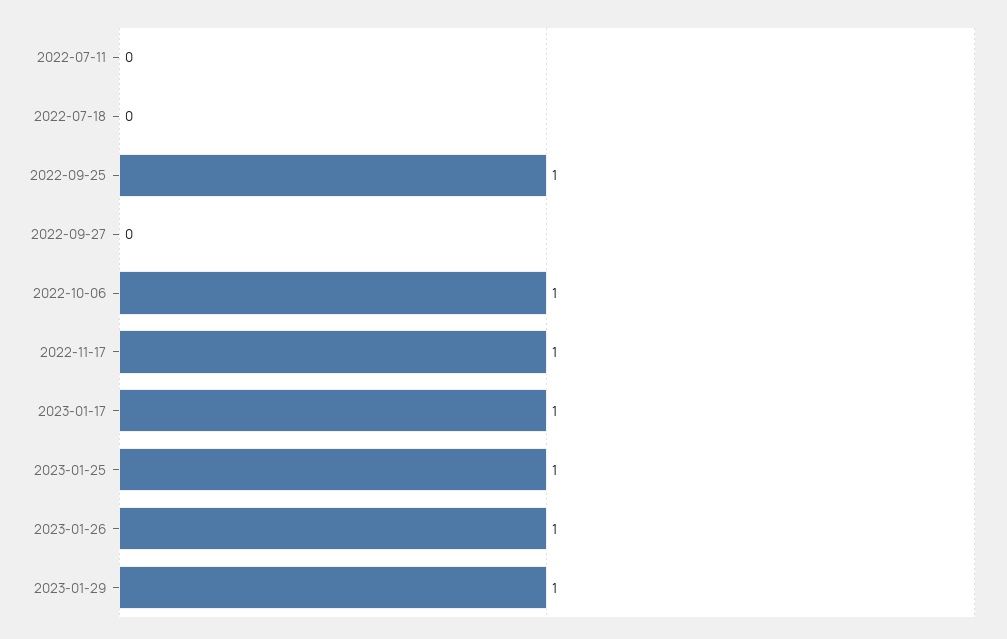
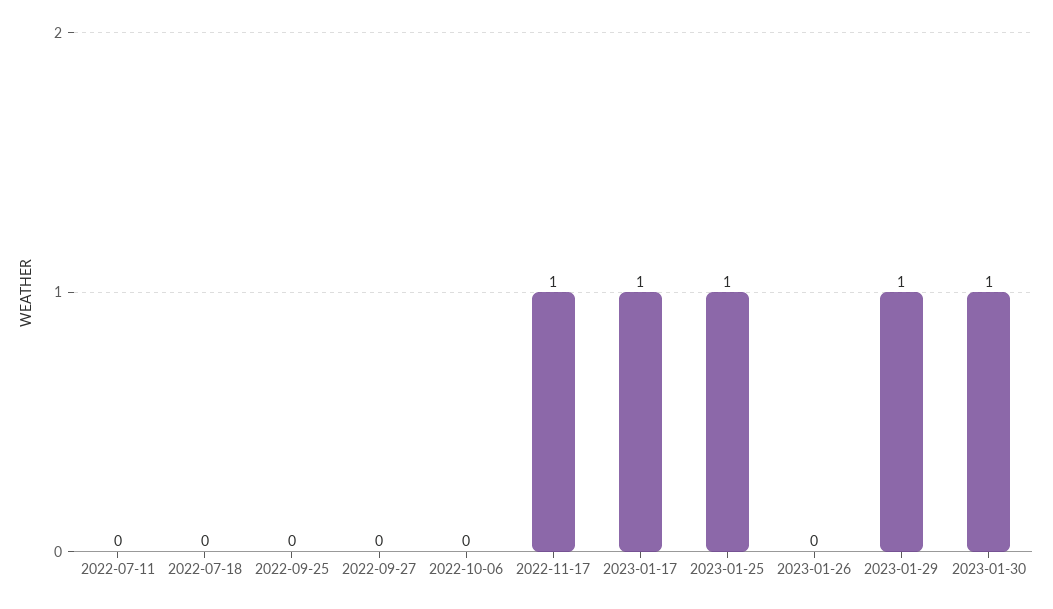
2022-09-25: 1 -> 0
2022-10-06: 1 -> 0
2023-01-26: 1 -> 0
2023-01-30: none -> 1

